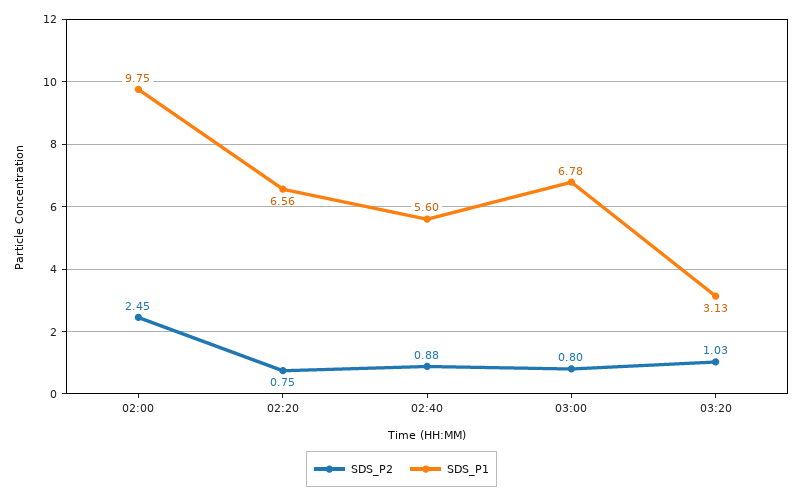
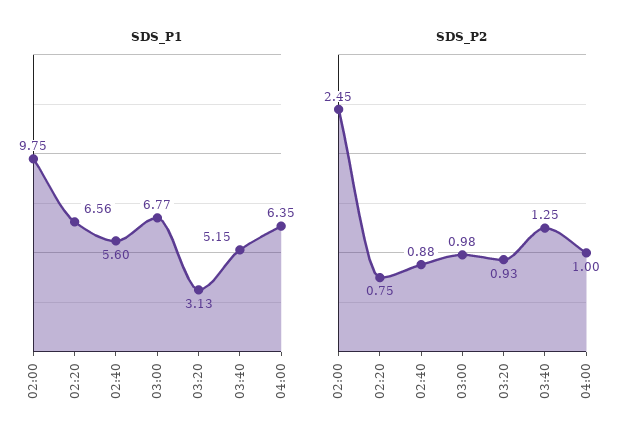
SDS_P2, 03:00: 0.8 -> 0.98
SDS_P1, 03:00: 6.78 -> 6.77
SDS_P2, 03:20: 1.03 -> 0.93
SDS_P1, 03:40: none -> 5.15
SDS_P1, 04:00: none -> 6.35
SDS_P2, 03:40: none -> 1.25
SDS_P2, 04:00: none -> 1

